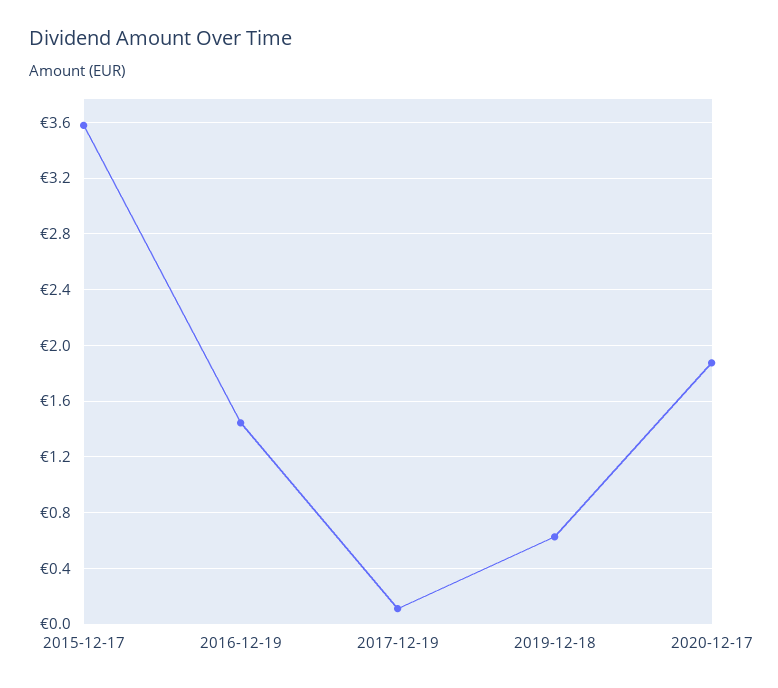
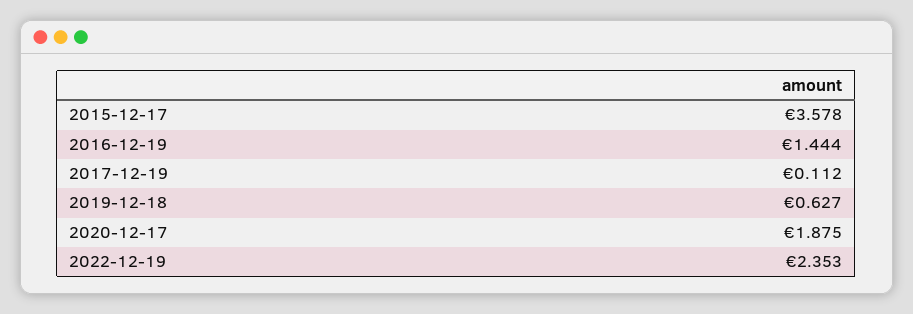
2022-12-19: none -> 2.353

